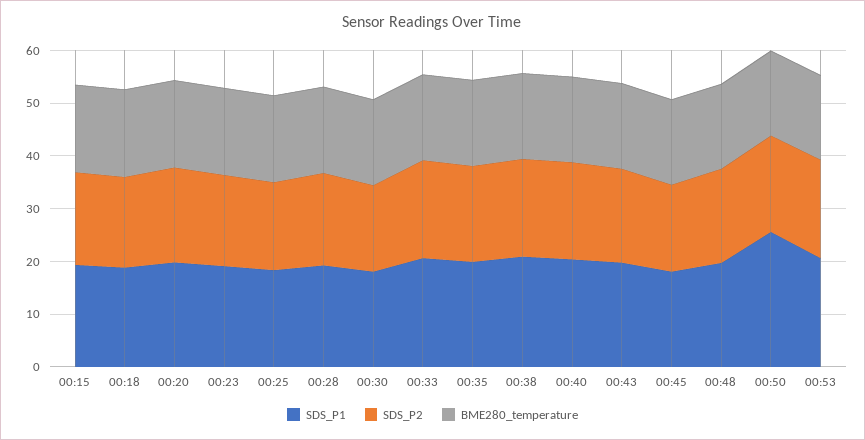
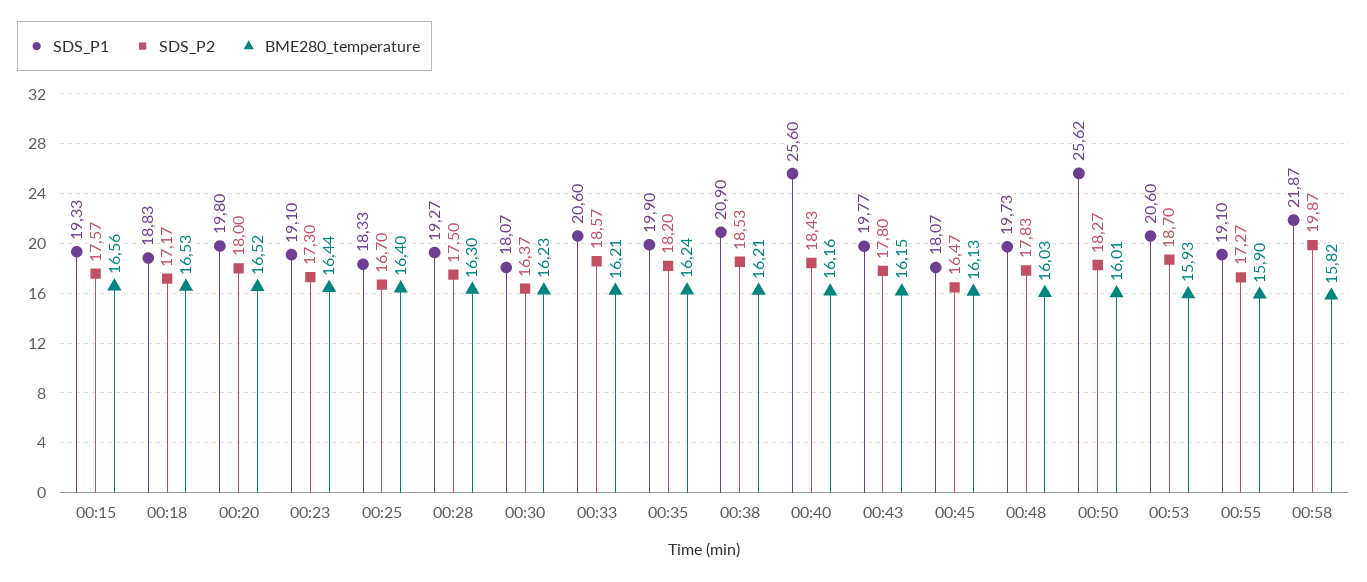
SDS_P1, 00:40: 20 -> 25.6
SDS_P1, 00:55: none -> 19.1
SDS_P2, 00:55: none -> 17.27
BME280_temperature, 00:55: none -> 15.9
SDS_P1, 00:58: none -> 21.87
SDS_P2, 00:58: none -> 19.87
BME280_temperature, 00:58: none -> 15.82

